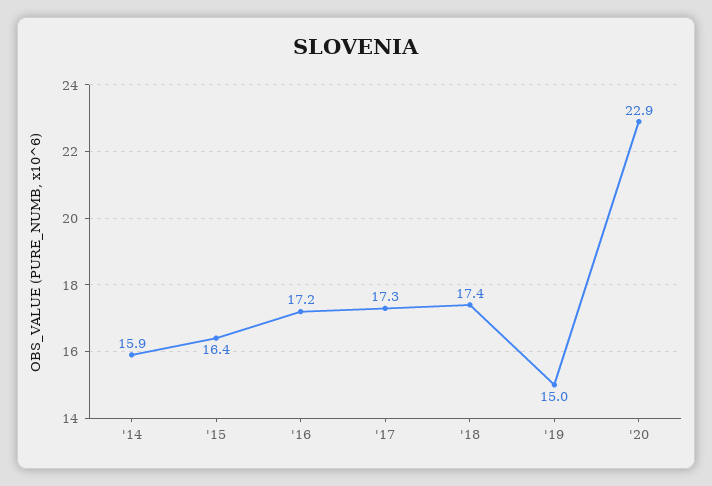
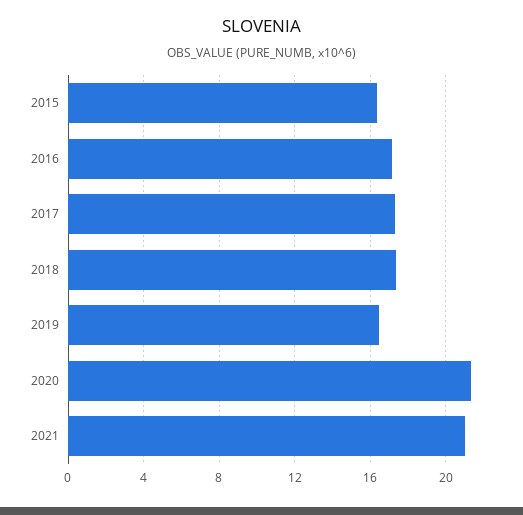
'14: 15.9 -> none
'19: 15 -> 16.5
'20: 22.9 -> 21.5
2021: none -> 21

